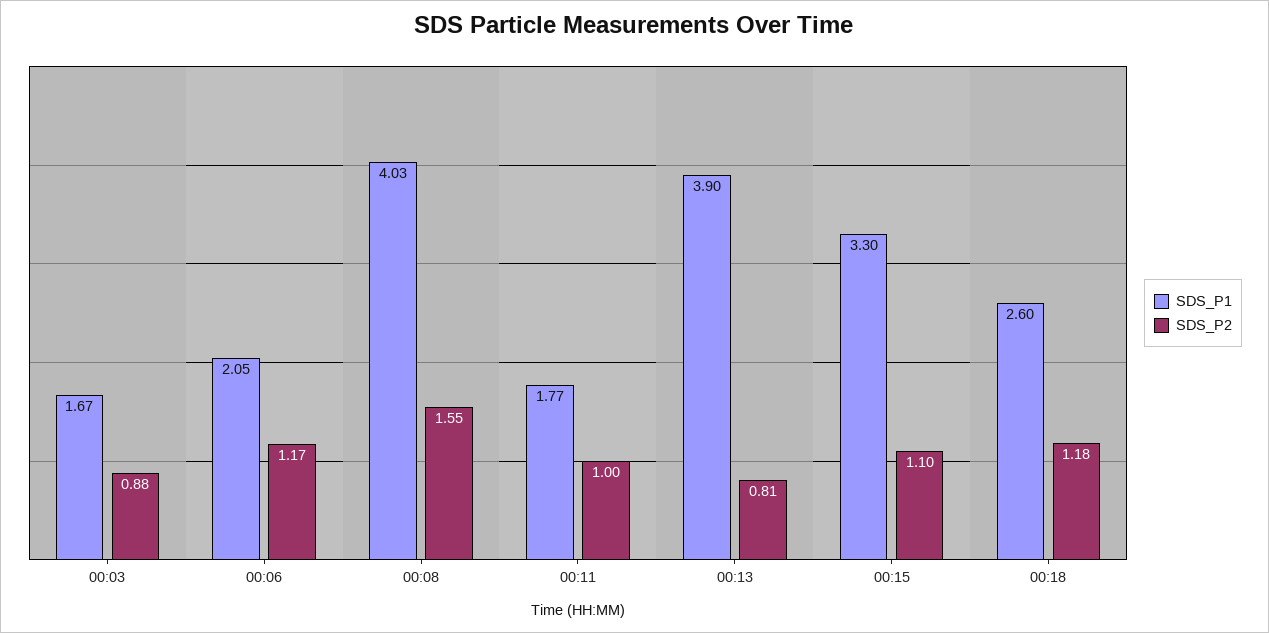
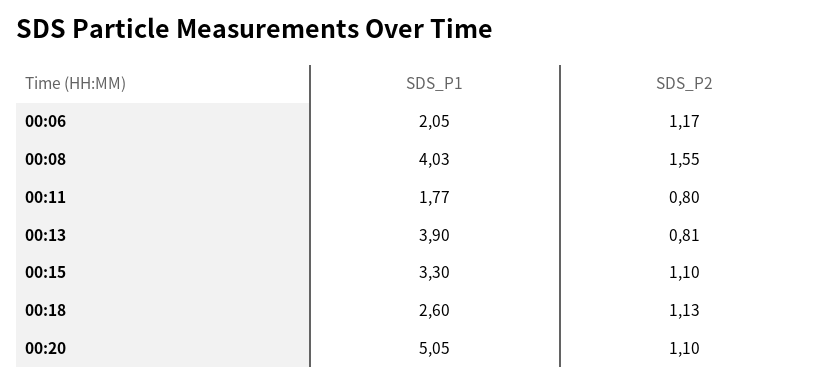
SDS_P1, 00:03: 1.67 -> none
SDS_P2, 00:03: 0.88 -> none
SDS_P2, 00:11: 1 -> 0.8
SDS_P2, 00:18: 1.18 -> 1.13
SDS_P1, 00:20: none -> 5.05
SDS_P2, 00:20: none -> 1.1

